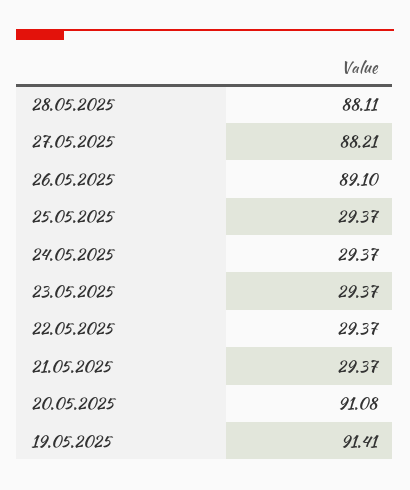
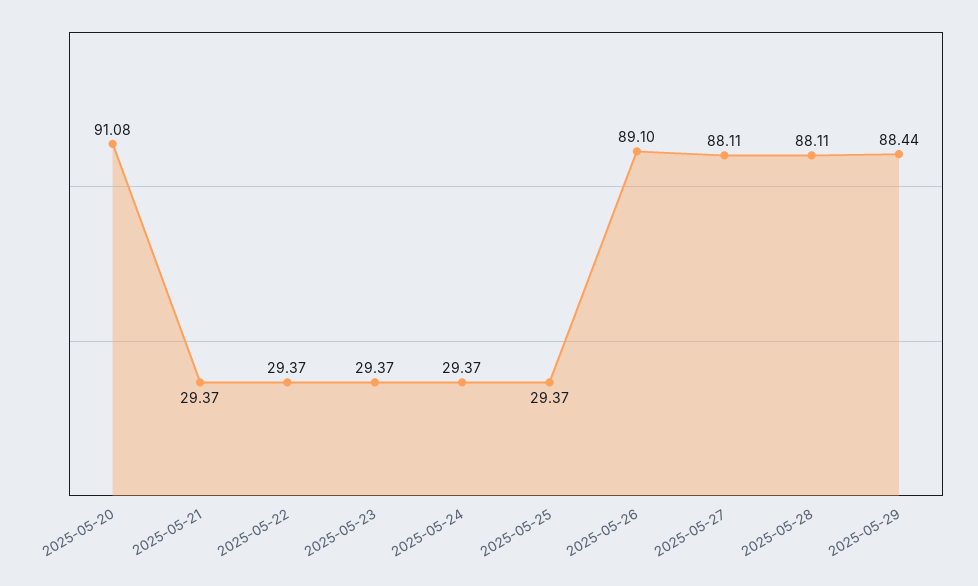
27.05.2025: 88.21 -> 88.11
19.05.2025: 91.41 -> none
2025-05-29: none -> 88.44

